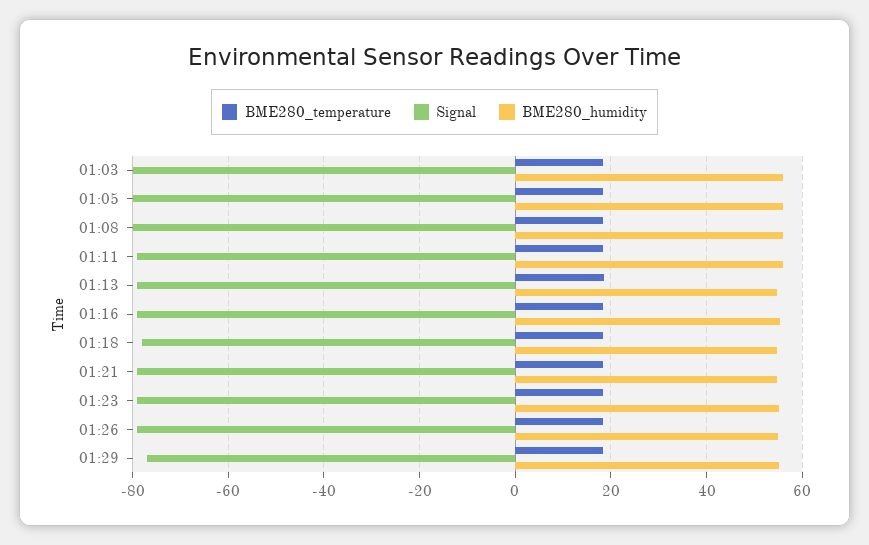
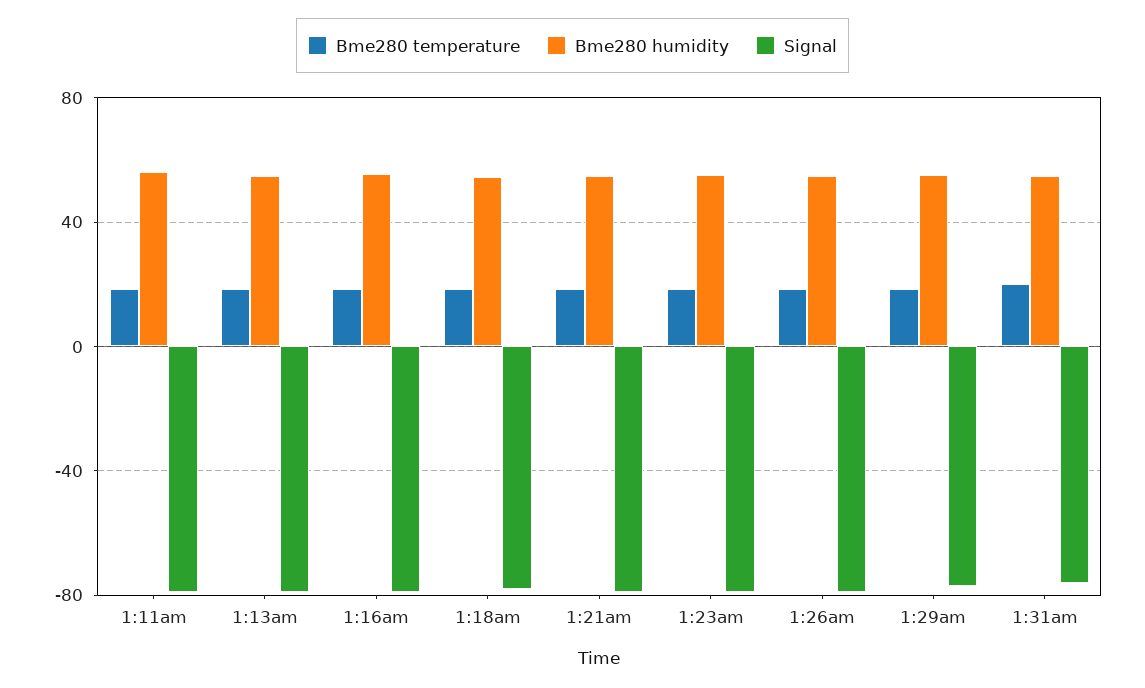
BME280_temperature, 01:03: 18 -> none
Signal, 01:03: -80 -> none
BME280_humidity, 01:03: 56 -> none
BME280_temperature, 01:05: 18 -> none
Signal, 01:05: -80 -> none
BME280_humidity, 01:05: 56 -> none
BME280_temperature, 01:08: 18 -> none
Signal, 01:08: -80 -> none
BME280_humidity, 01:08: 56 -> none
BME280_temperature, 1:31am: none -> 20
BME280_humidity, 1:31am: none -> 55
Signal, 1:31am: none -> -75

